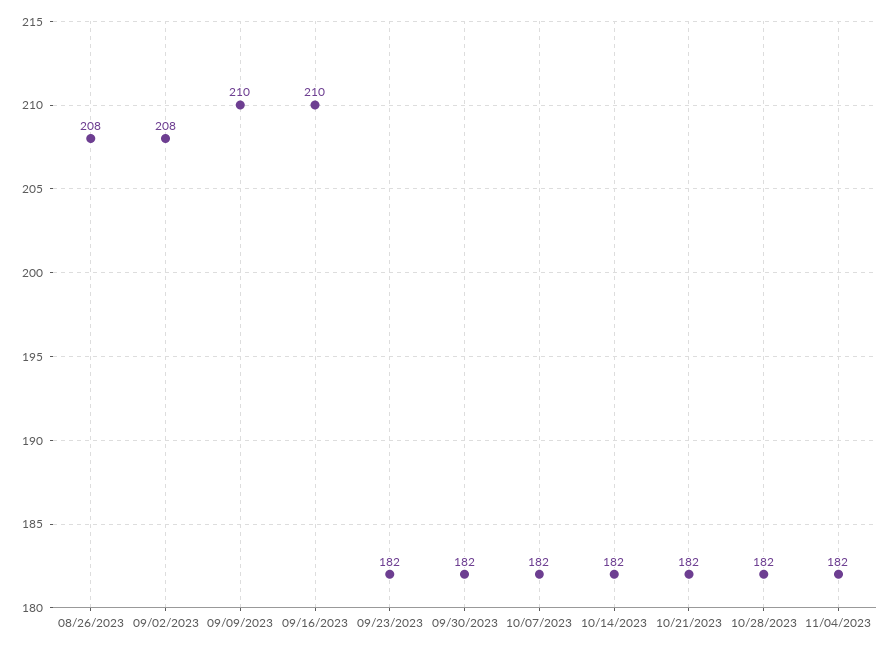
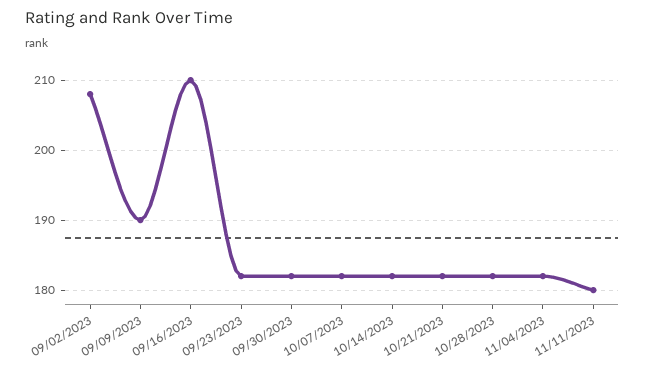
08/26/2023: 208 -> none
09/09/2023: 210 -> 190
11/11/2023: none -> 180

